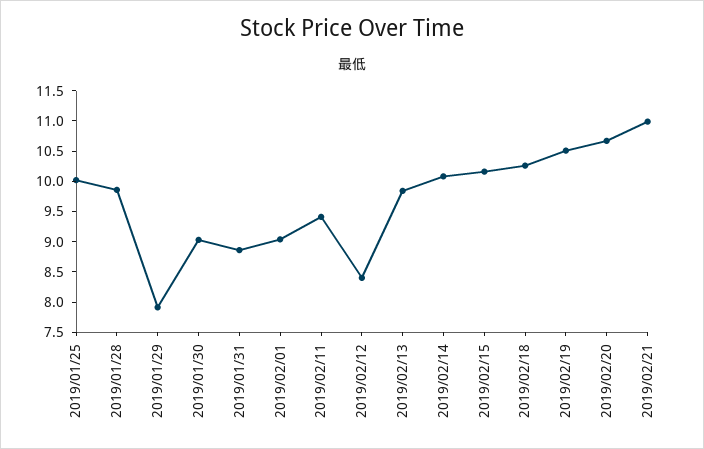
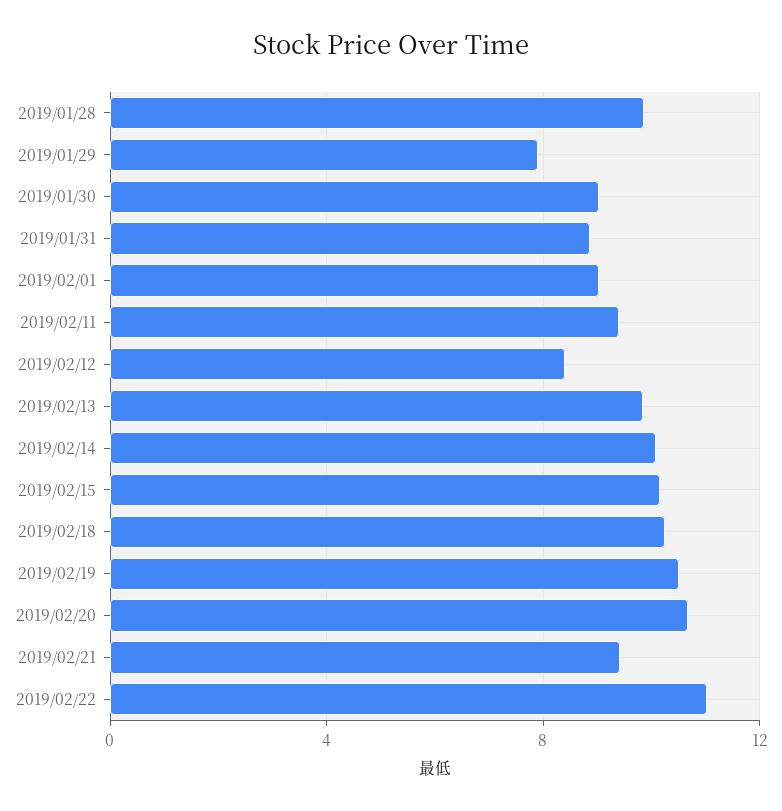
2019/01/25: 10 -> none
2019/02/21: 11 -> 9.5
2019/02/22: none -> 11

